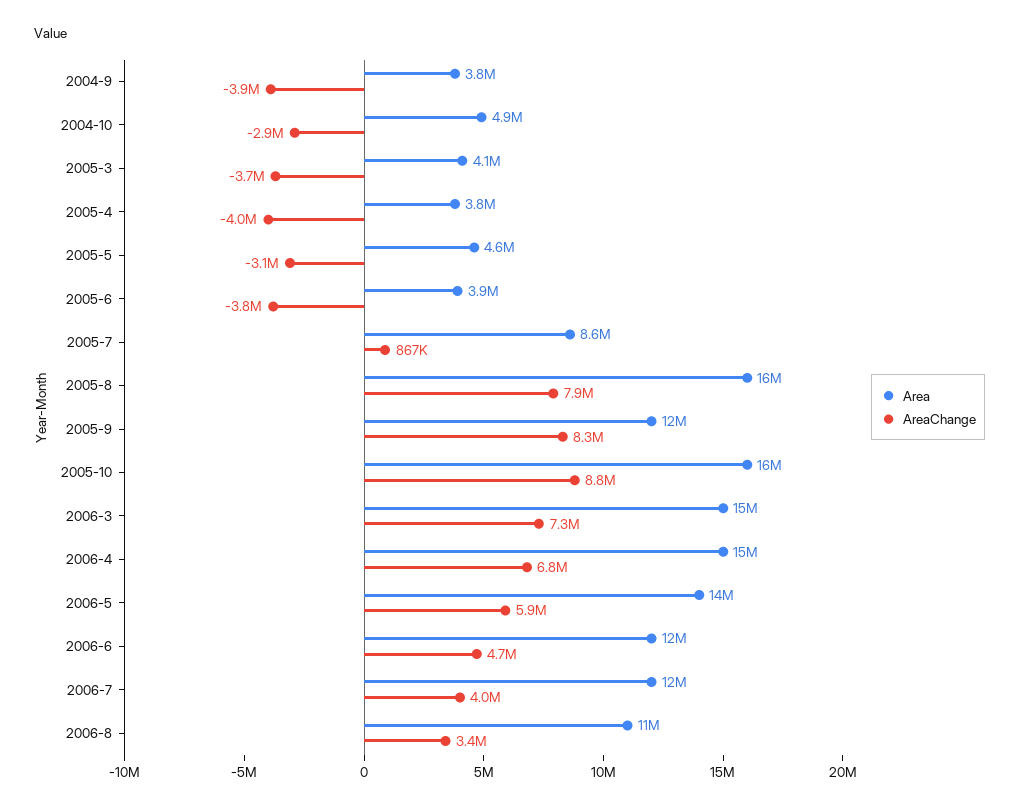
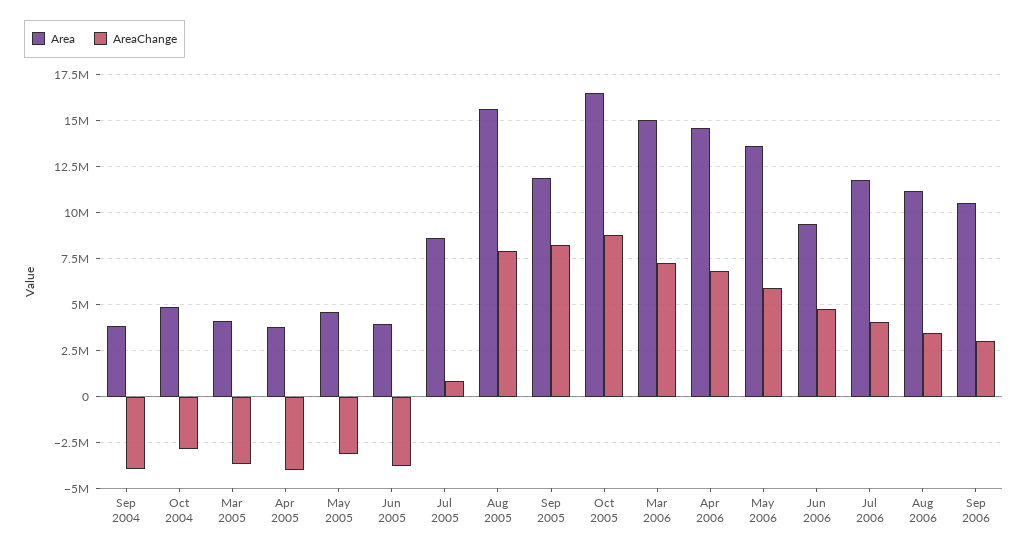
Area, 2006-6: 12000000 -> 9500000
Area, Sep 2006: none -> 10500000
AreaChange, Sep 2006: none -> 3000000

